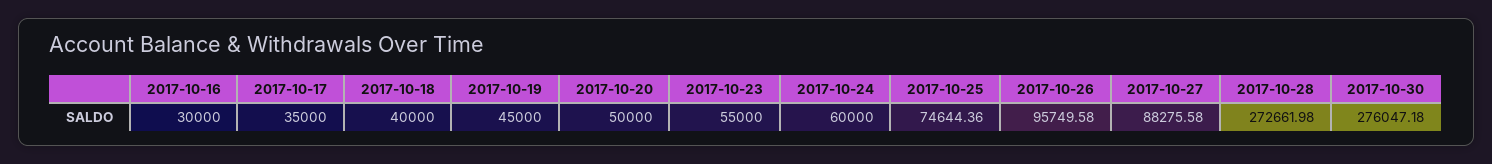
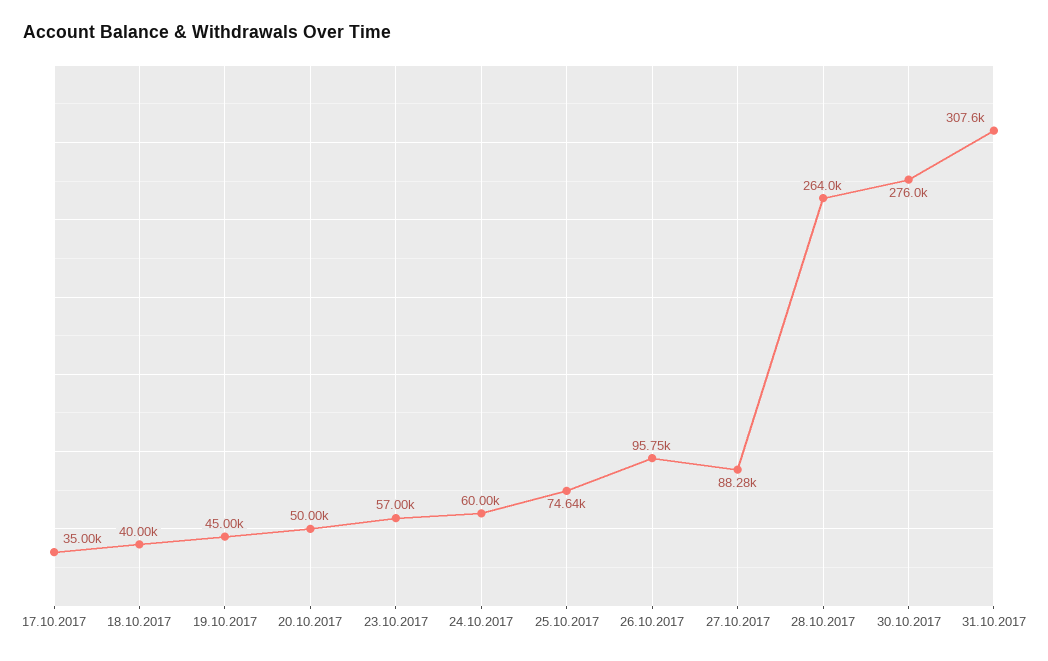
2017-10-16: 30000 -> none
2017-10-23: 55000 -> 57000
2017-10-28: 272661.98 -> 264000
31.10.2017: none -> 307600

